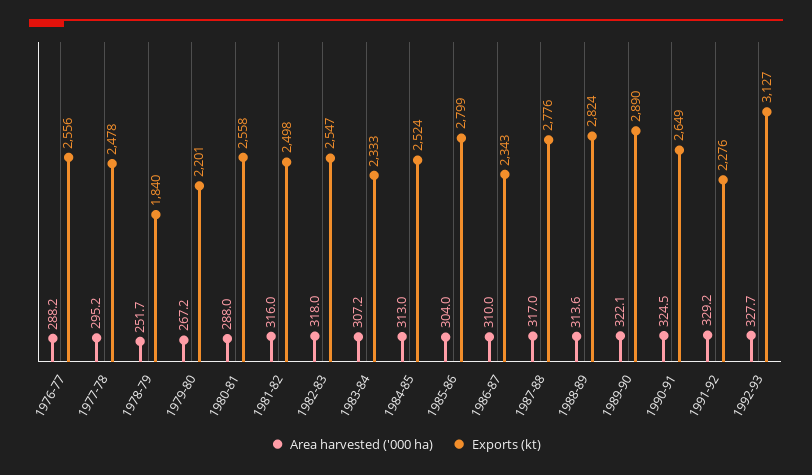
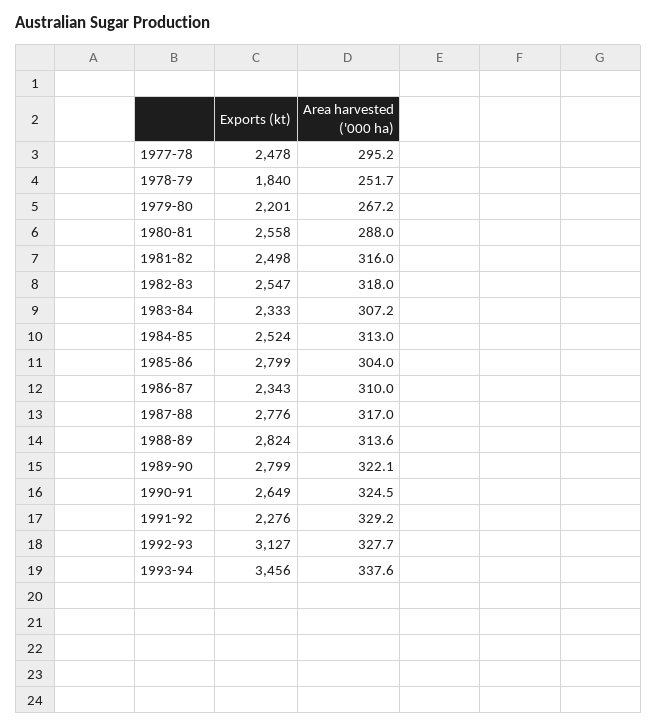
Area harvested ('000 ha), 1976-77: 288.2 -> none
Exports (kt), 1976-77: 2556 -> none
Exports (kt), 1989-90: 2890 -> 2799
Exports (kt), 1993-94: none -> 3456
Area harvested ('000 ha), 1993-94: none -> 337.6

